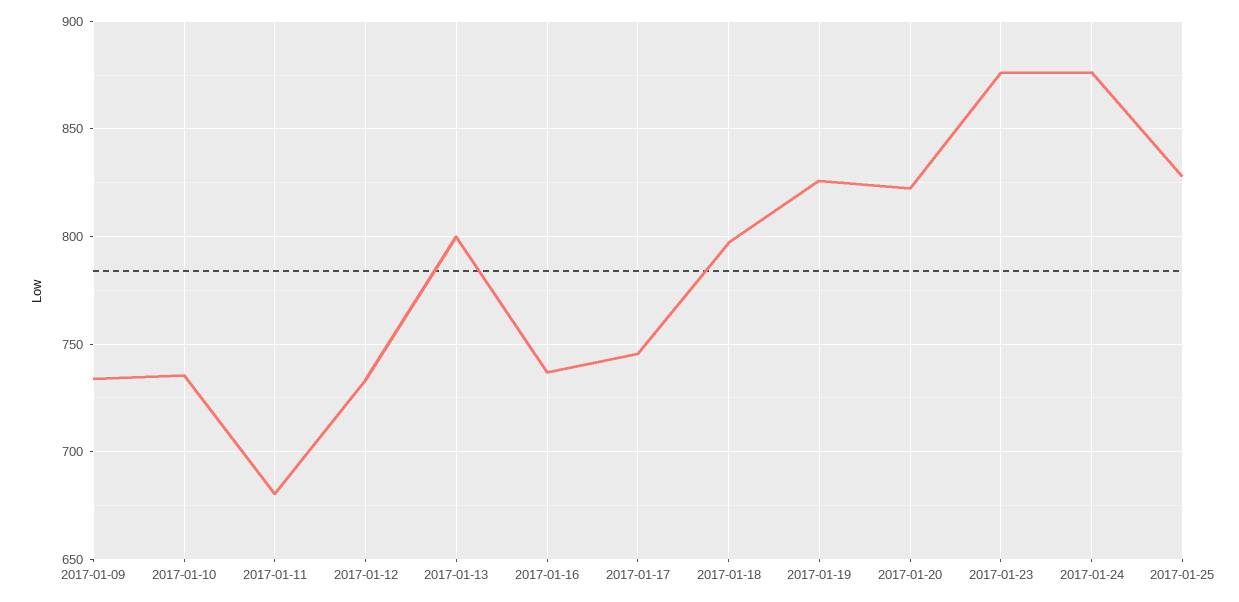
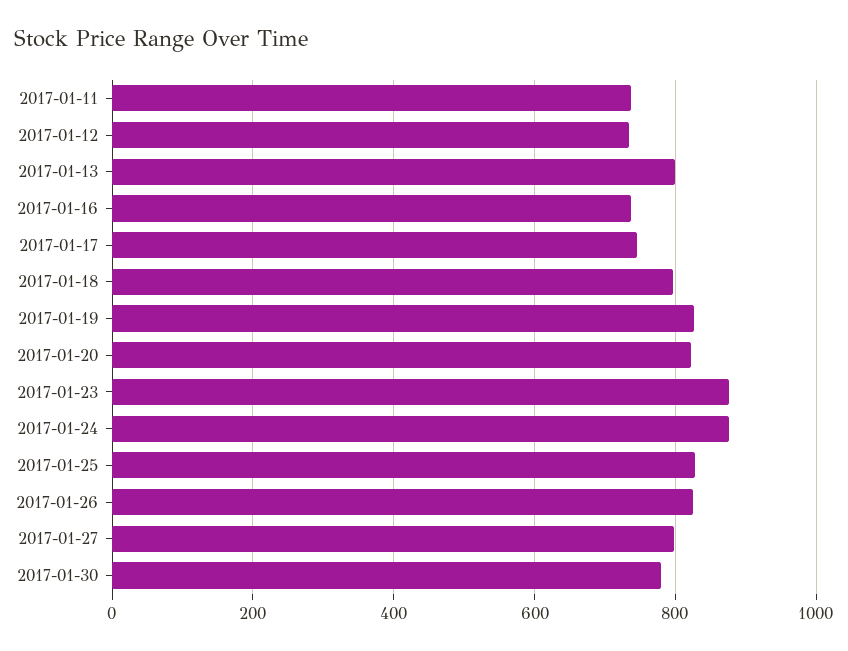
2017-01-09: 735 -> none
2017-01-10: 735 -> none
2017-01-11: 680 -> 740
2017-01-26: none -> 820
2017-01-27: none -> 800
2017-01-30: none -> 780

